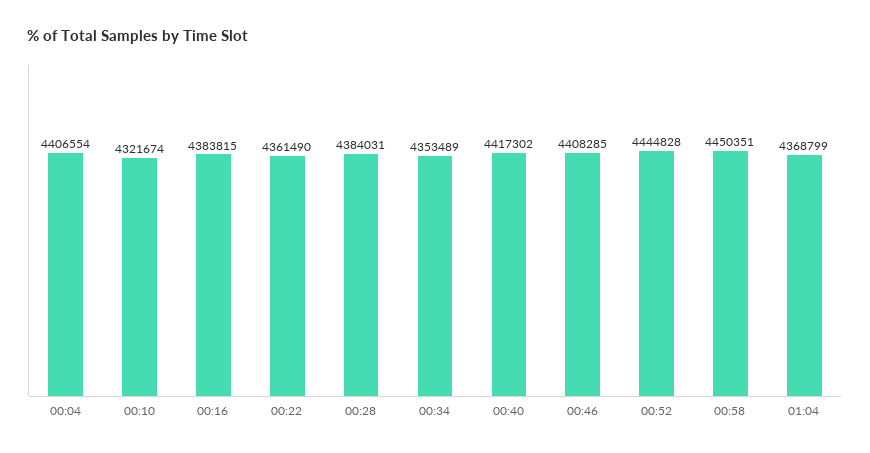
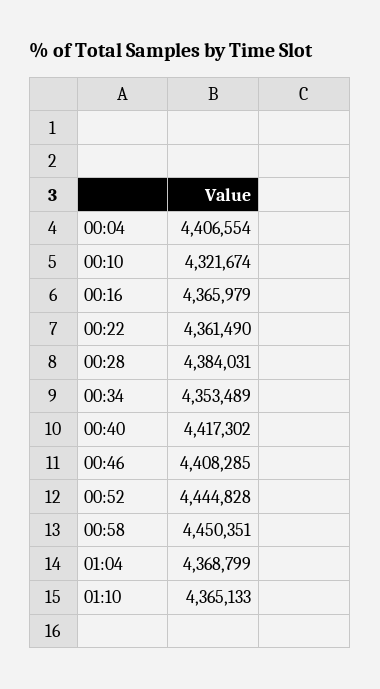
00:16: 4383815 -> 4365979
01:10: none -> 4365133

